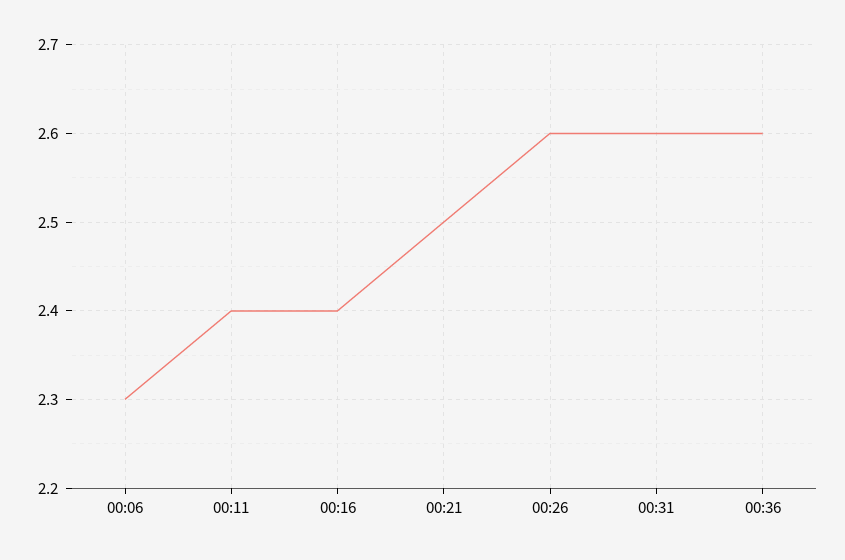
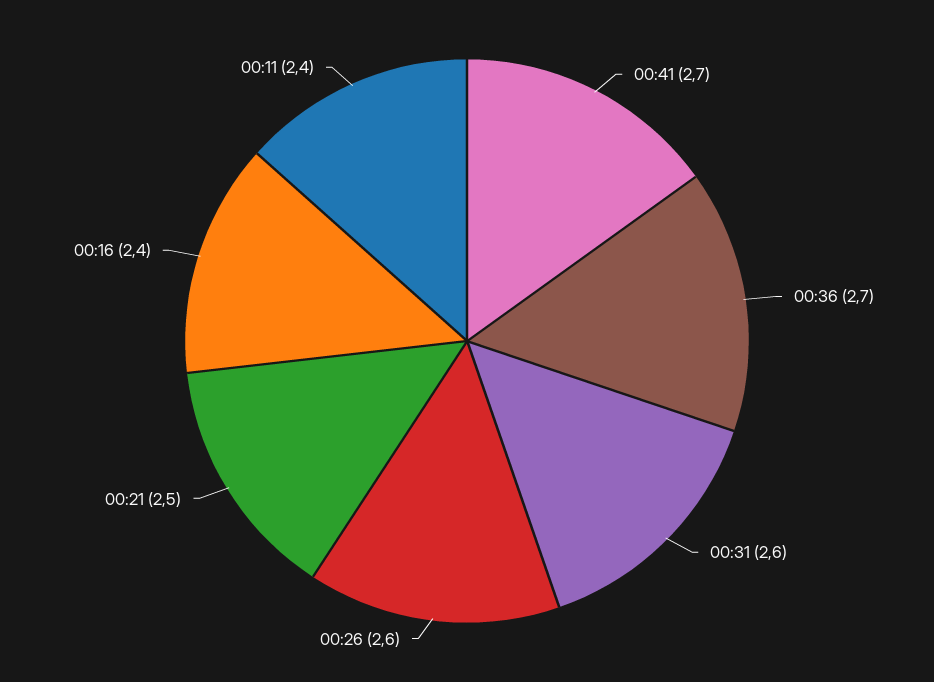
00:06: 2.3 -> none
00:36: 2.6 -> 2.7
00:41: none -> 2.7

